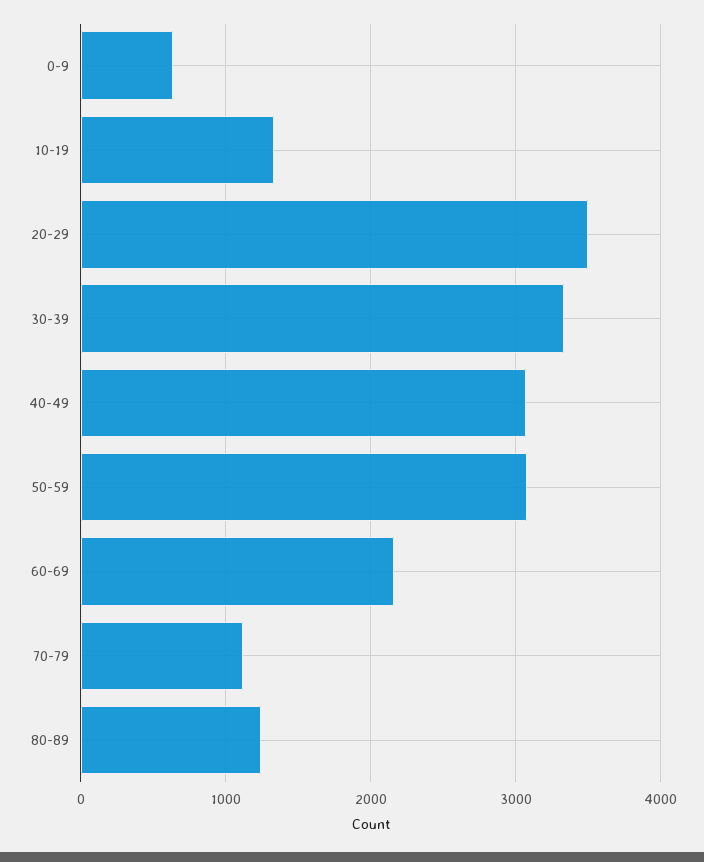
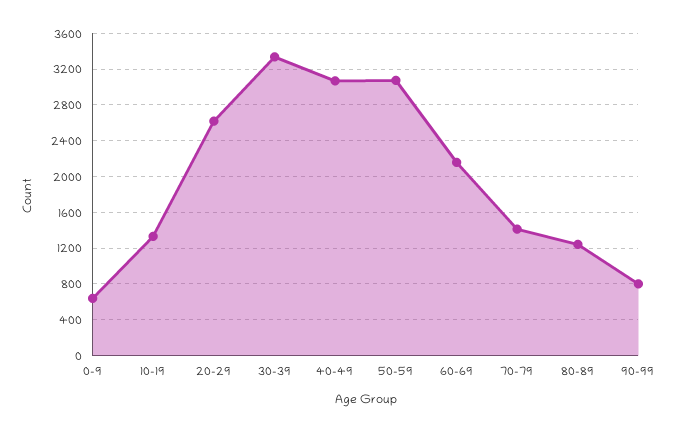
20-29: 3500 -> 2600
70-79: 1100 -> 1400
90-99: none -> 800

